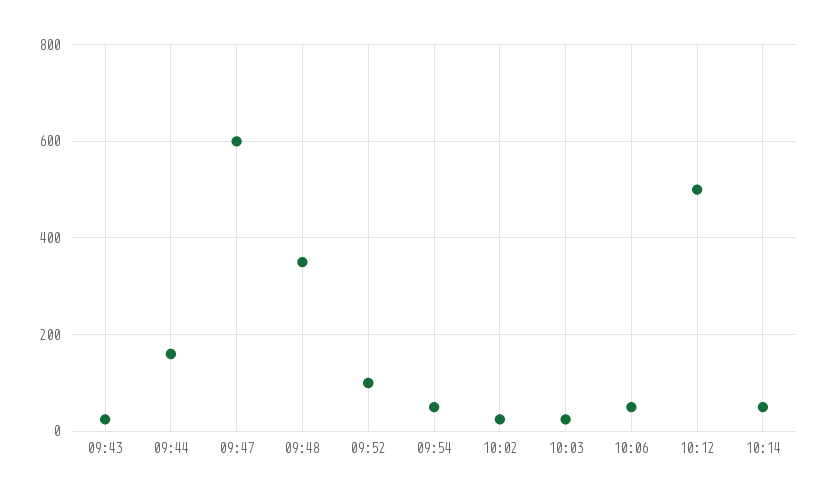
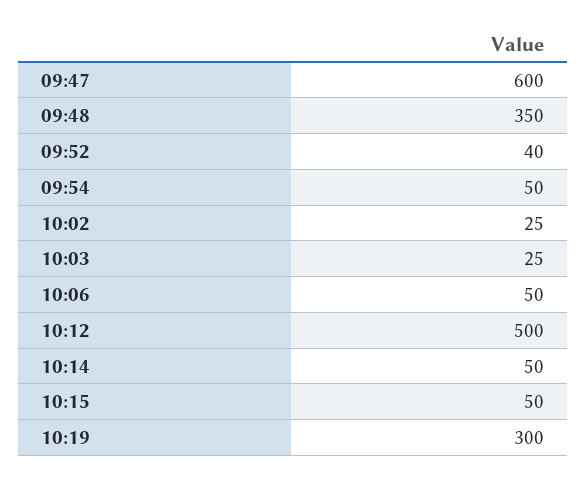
09:43: 20 -> none
09:44: 160 -> none
09:52: 100 -> 40
10:15: none -> 50
10:19: none -> 300

